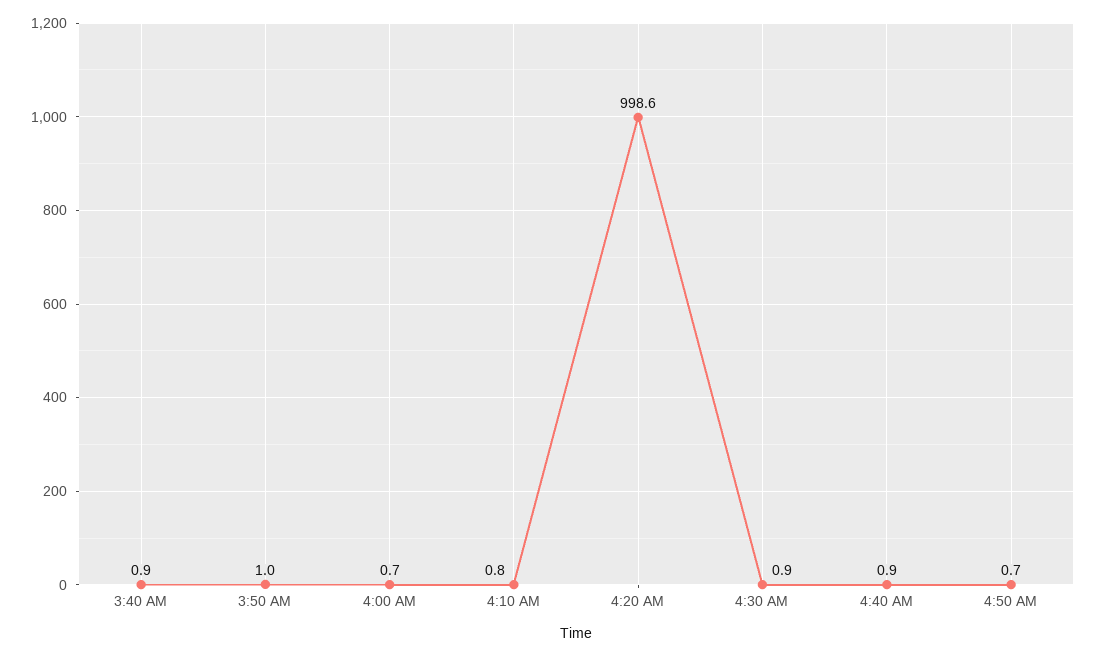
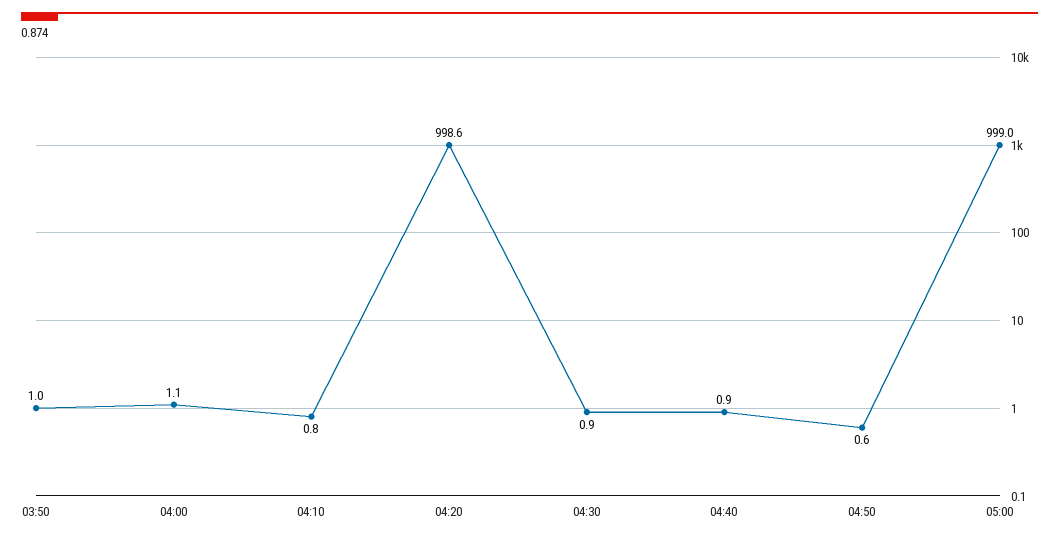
3:40 AM: 0.9 -> none
4:00 AM: 0.7 -> 1.1
4:50 AM: 0.7 -> 0.6
05:00: none -> 999

